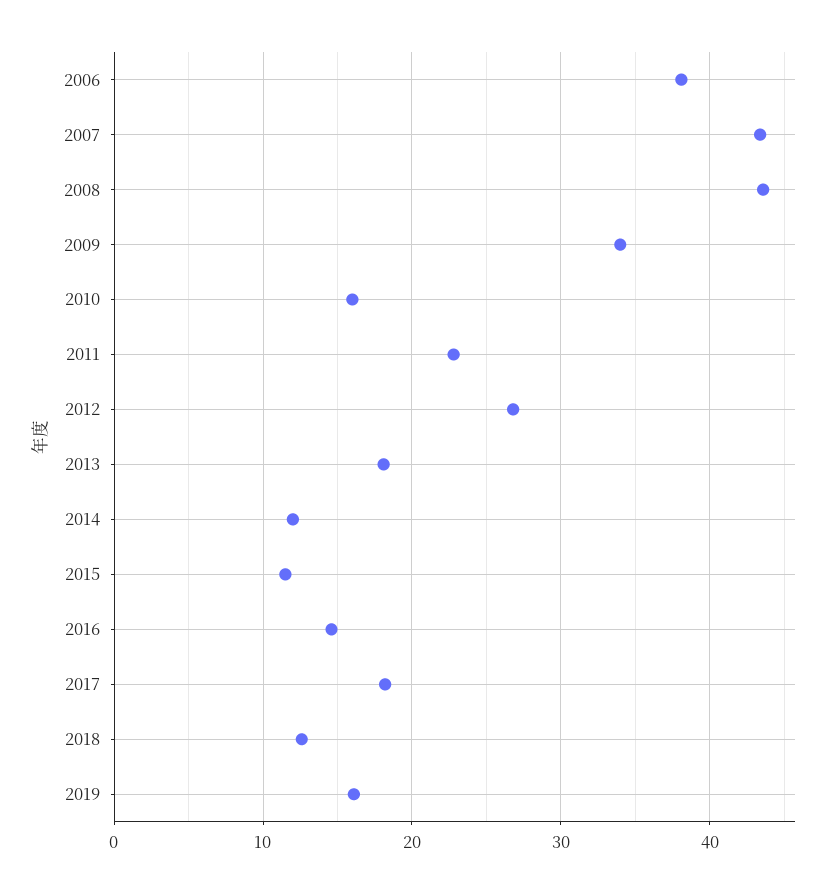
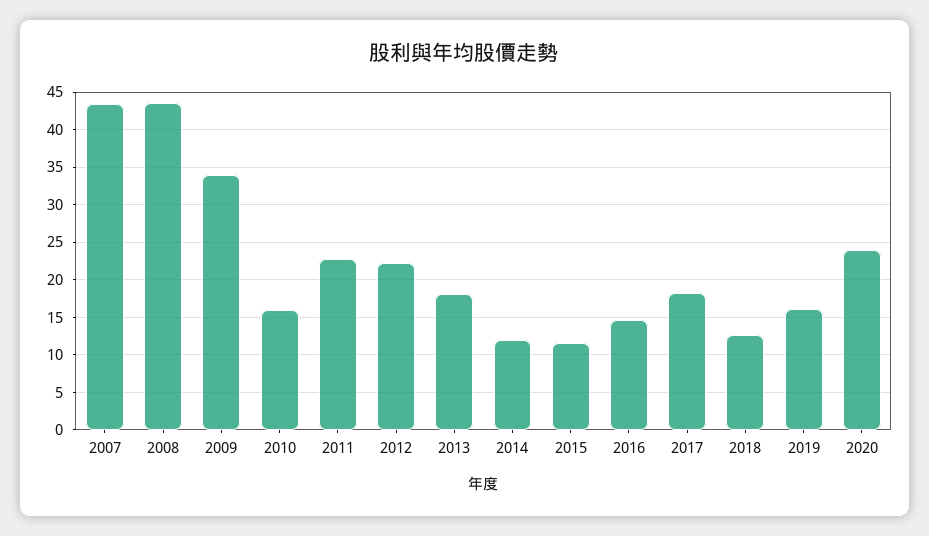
2006: 38 -> none
2012: 27 -> 22
2020: none -> 24

